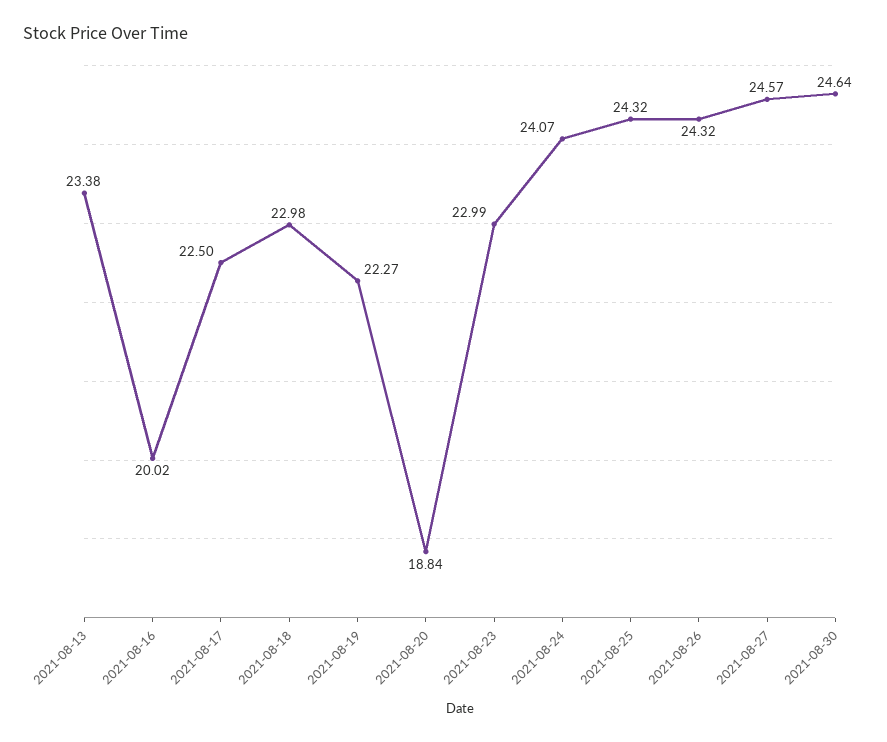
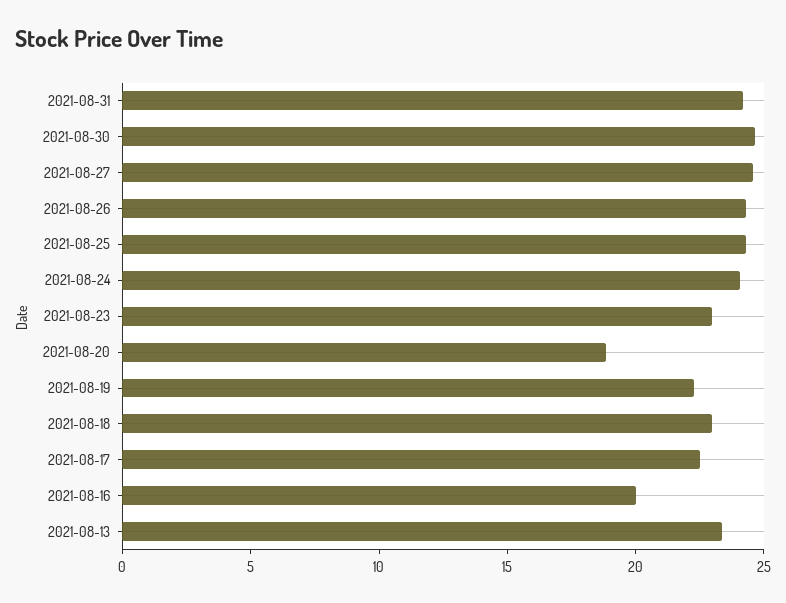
2021-08-31: none -> 24

